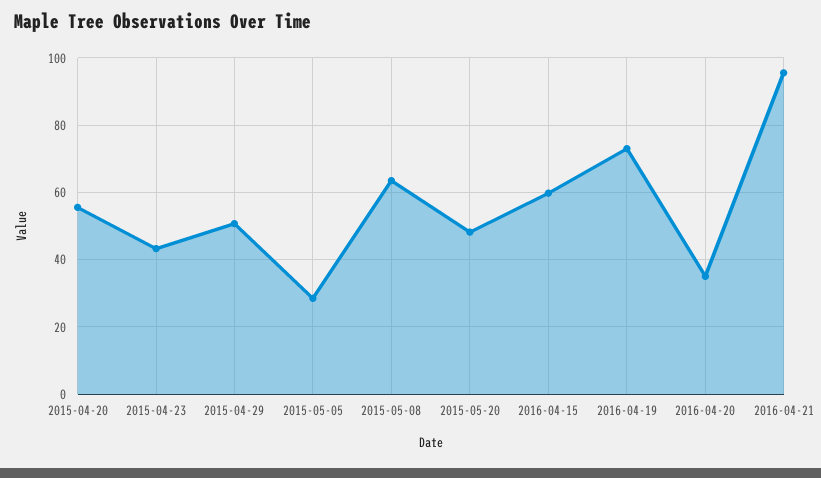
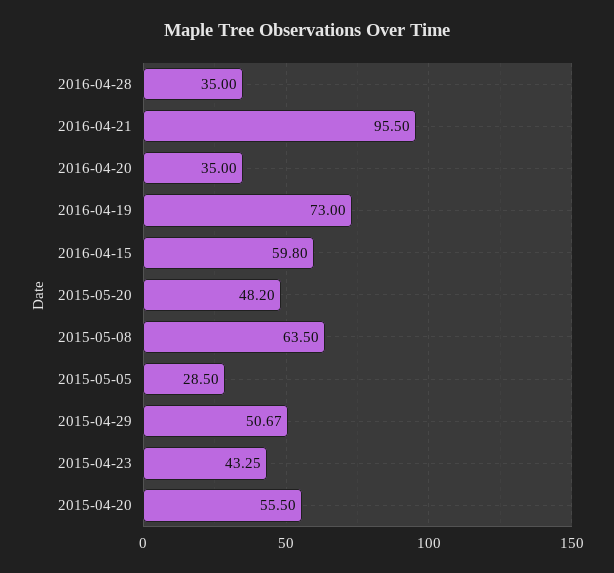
2016-04-28: none -> 35

